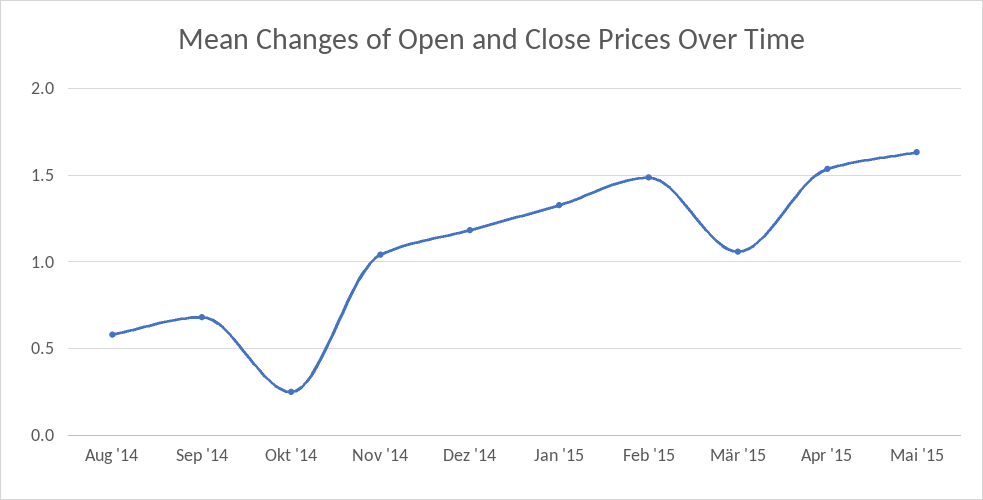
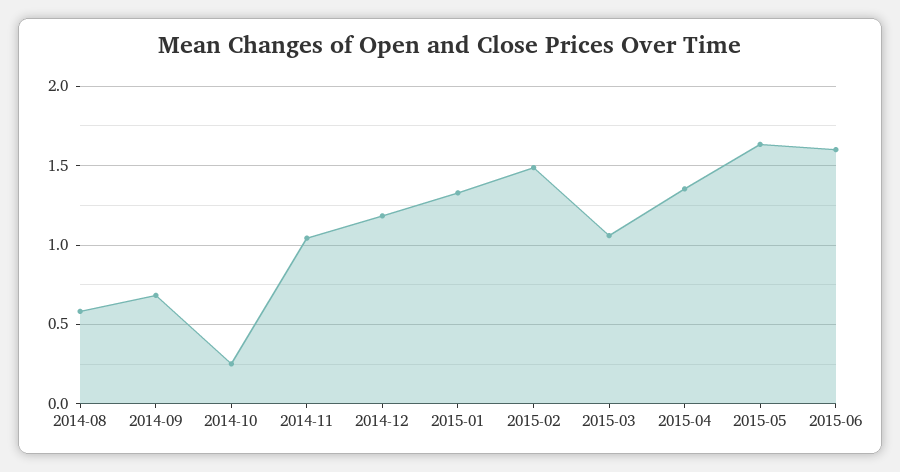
Apr '15: 1.55 -> 1.35
2015-06: none -> 1.6

